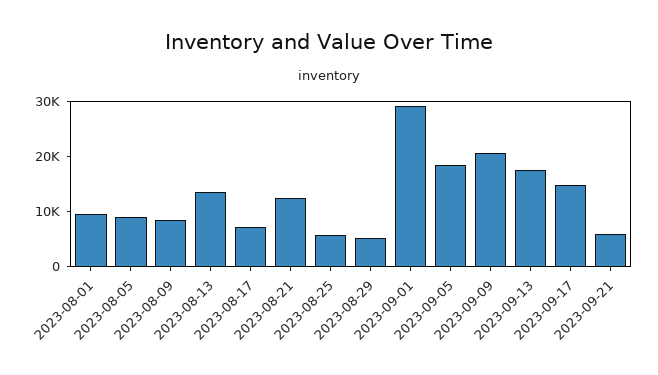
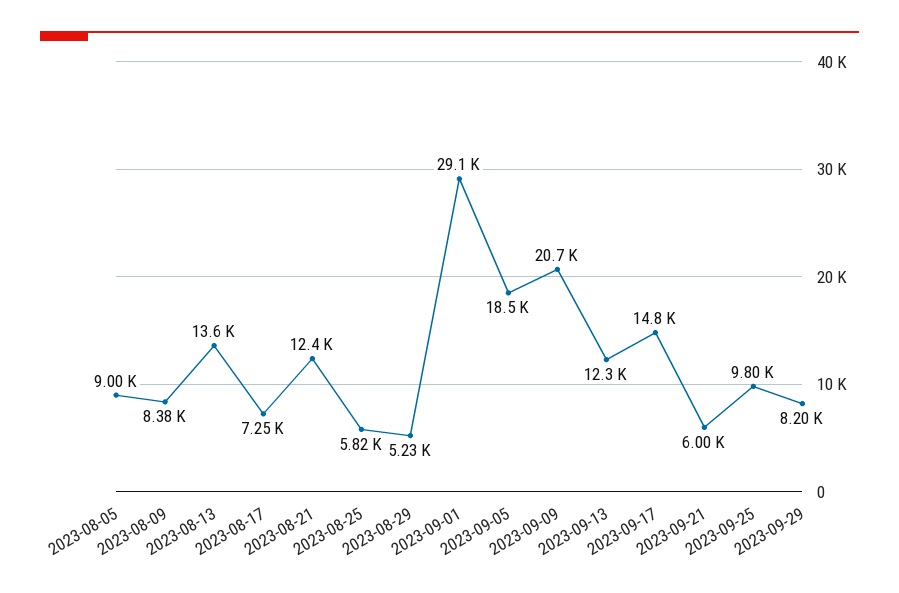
2023-08-01: 10000 -> none
2023-09-13: 18000 -> 12300
2023-09-25: none -> 9800
2023-09-29: none -> 8200

